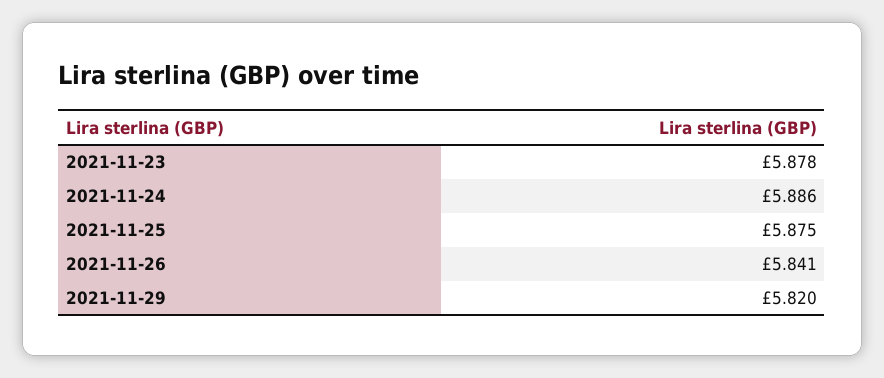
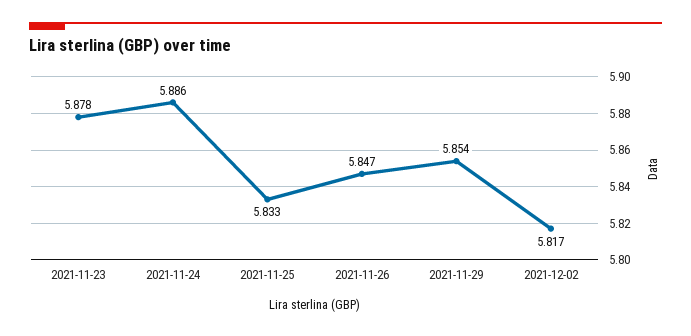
2021-11-25: 5.875 -> 5.833
2021-11-26: 5.841 -> 5.847
2021-11-29: 5.82 -> 5.854
2021-12-02: none -> 5.817

